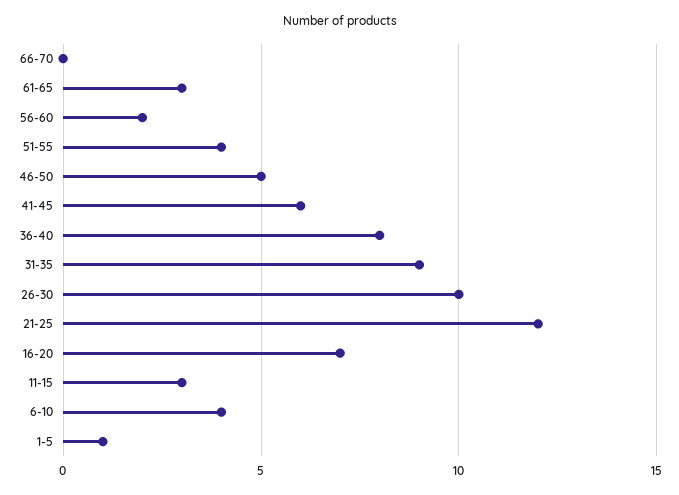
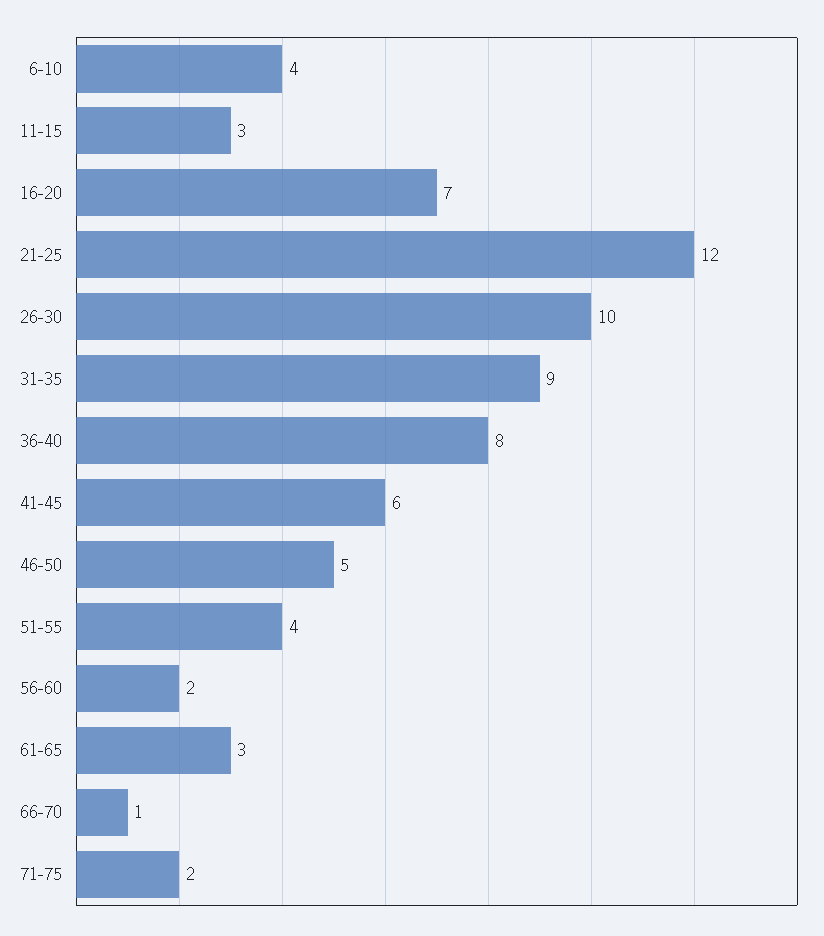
66-70: 0 -> 1
1-5: 1 -> none
71-75: none -> 2

